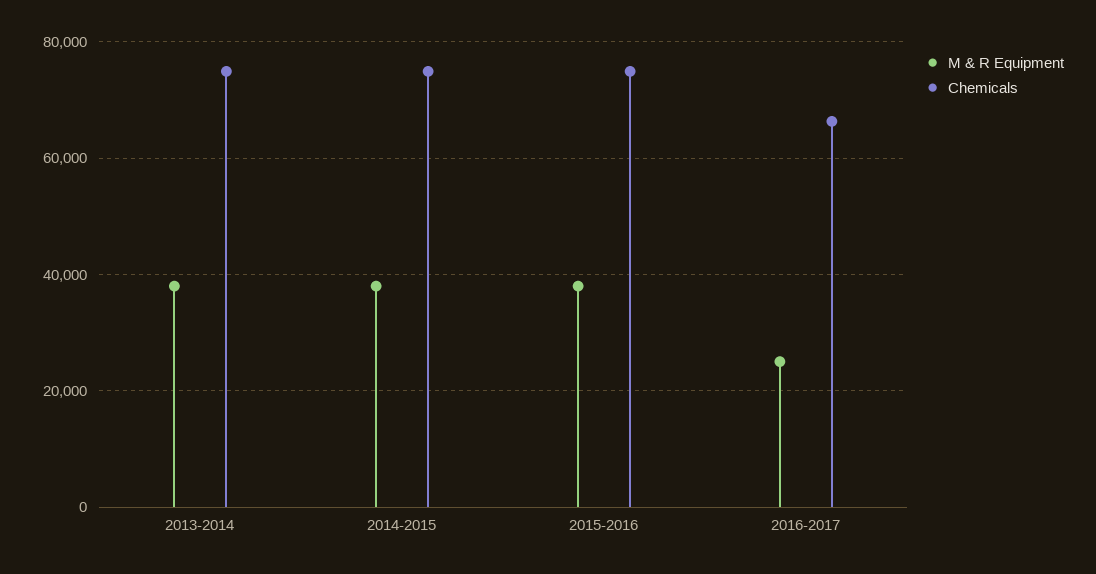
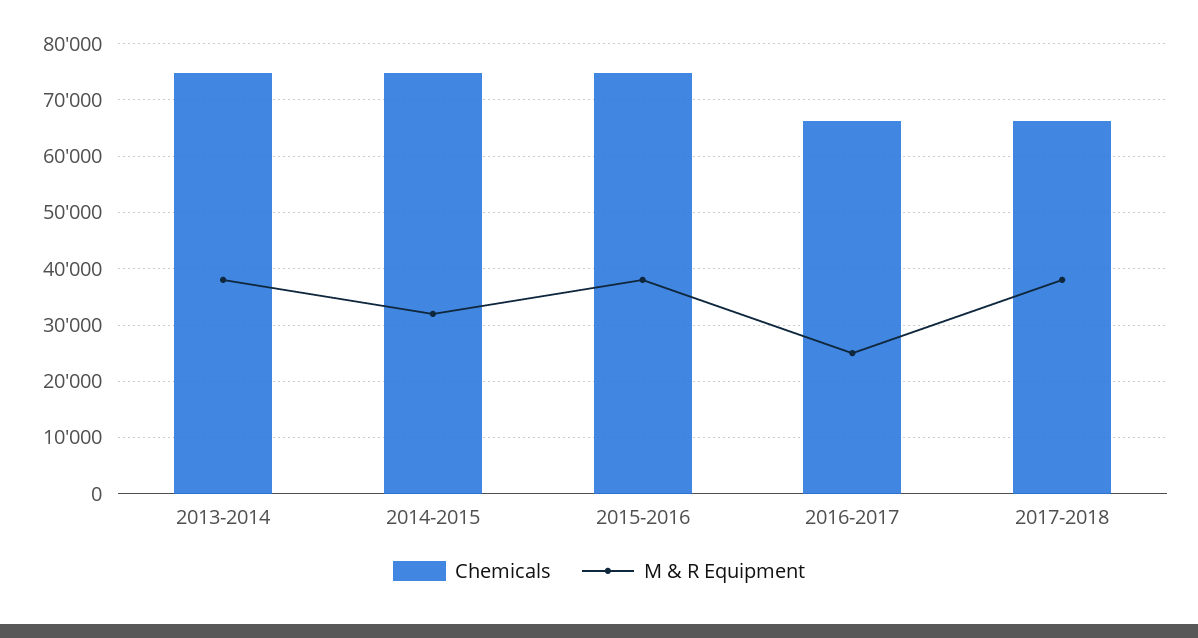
M & R Equipment, 2014-2015: 38000 -> 32000
Chemicals, 2017-2018: none -> 66000
M & R Equipment, 2017-2018: none -> 38000

